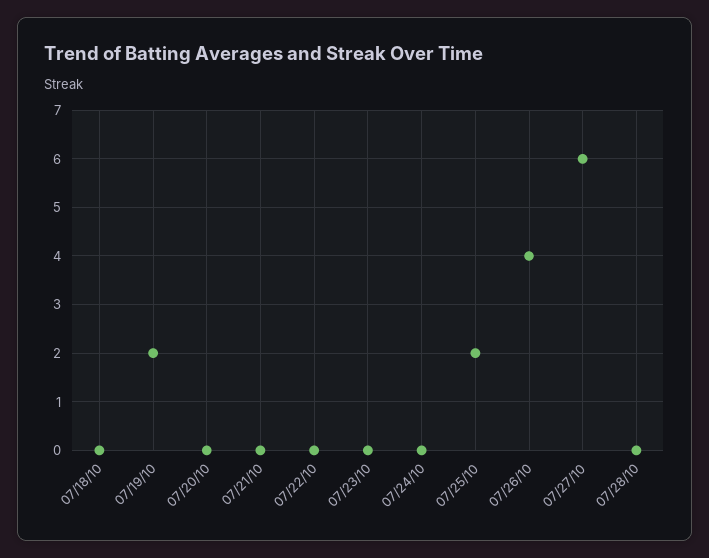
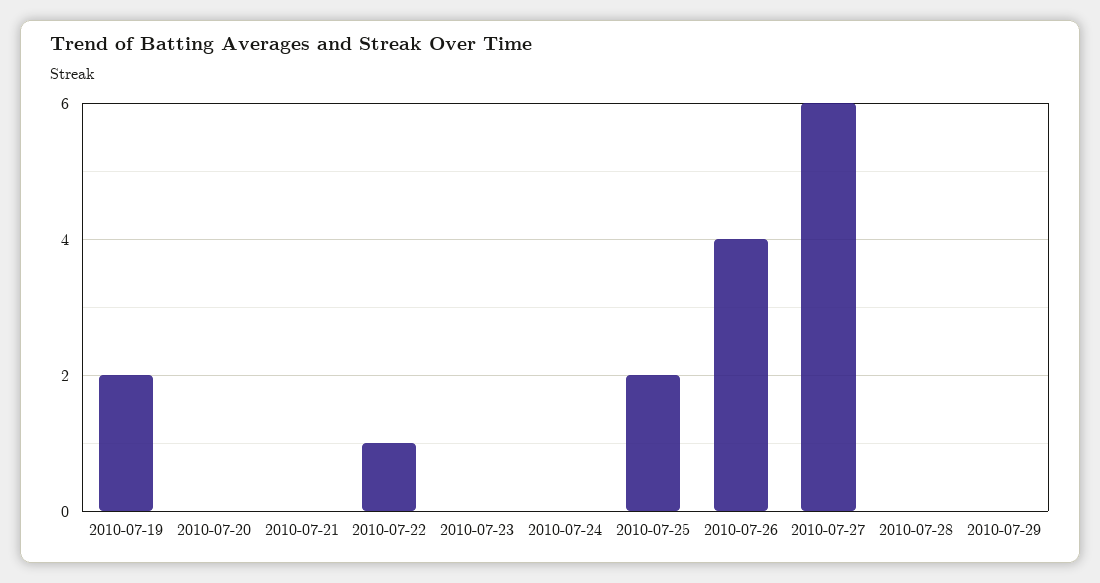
07/18/10: 0 -> none
07/22/10: 0 -> 1
2010-07-29: none -> 0

